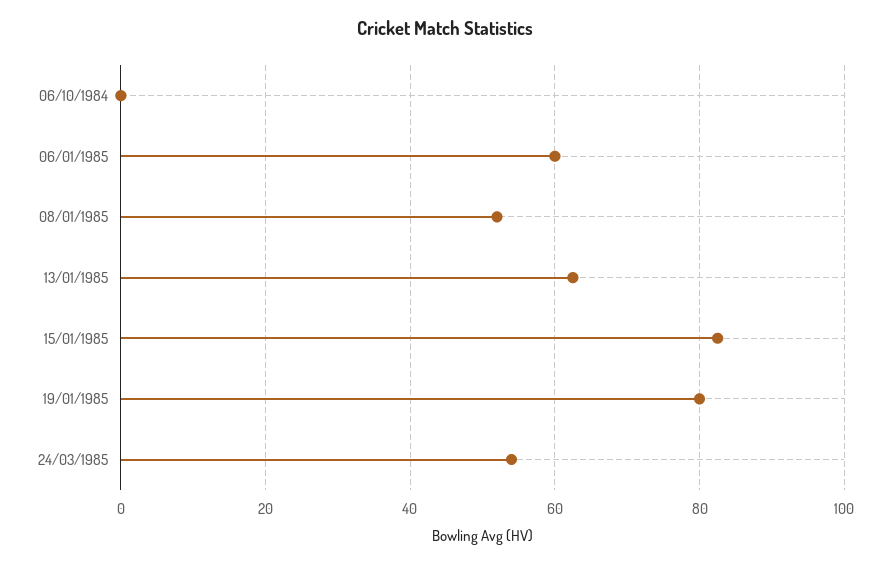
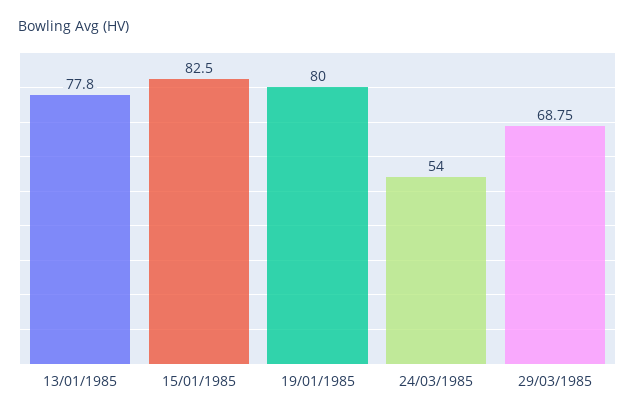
06/10/1984: 0 -> none
06/01/1985: 60 -> none
08/01/1985: 52 -> none
13/01/1985: 62 -> 77.8
29/03/1985: none -> 68.75

